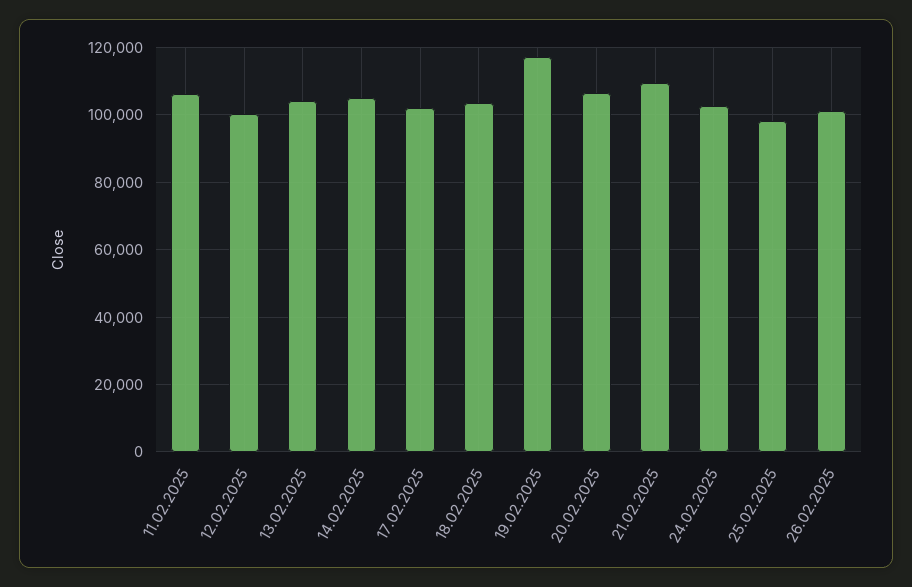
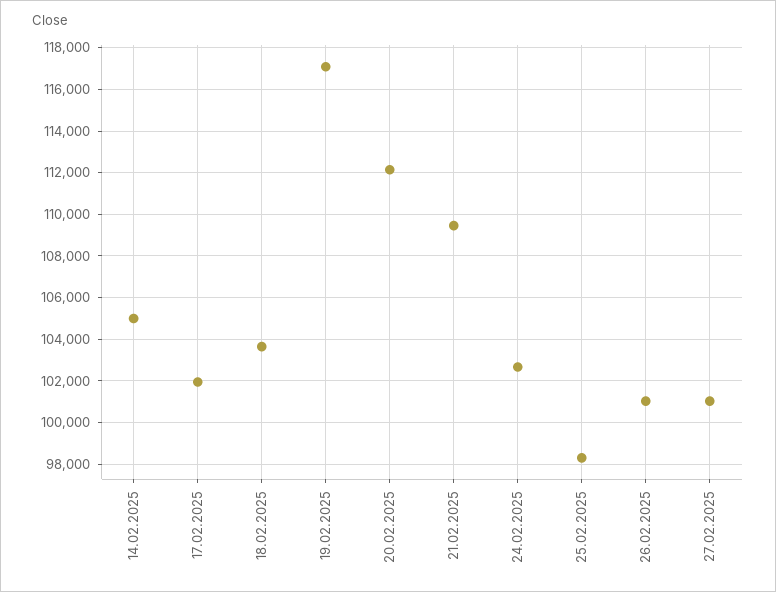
11.02.2025: 106000 -> none
12.02.2025: 100000 -> none
13.02.2025: 104000 -> none
20.02.2025: 106000 -> 112000
27.02.2025: none -> 101000

